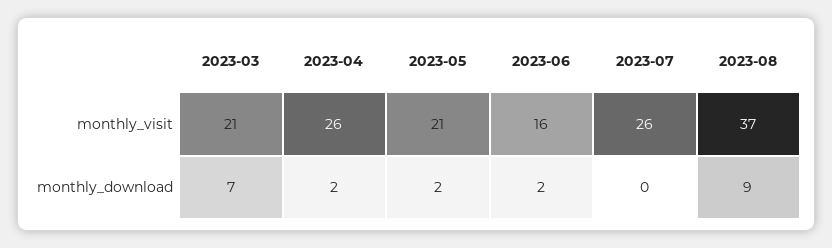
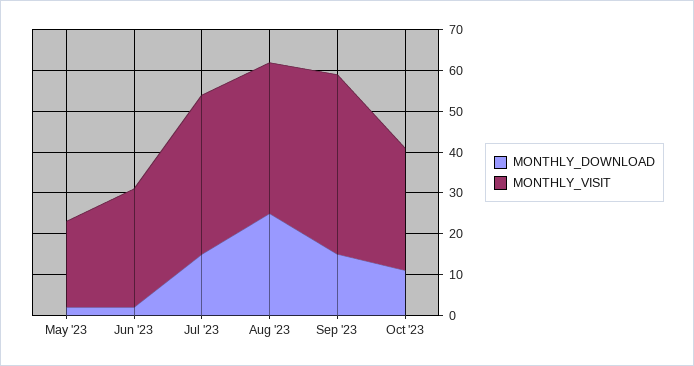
monthly_visit, 2023-03: 21 -> none
monthly_visit, 2023-04: 26 -> none
monthly_visit, 2023-06: 16 -> 30
monthly_visit, 2023-07: 26 -> 40
monthly_download, 2023-03: 7 -> none
monthly_download, 2023-04: 2 -> none
monthly_download, 2023-07: 0 -> 15
monthly_download, 2023-08: 9 -> 25
monthly_download, Sep '23: none -> 15
monthly_visit, Sep '23: none -> 45
monthly_download, Oct '23: none -> 10
monthly_visit, Oct '23: none -> 30

